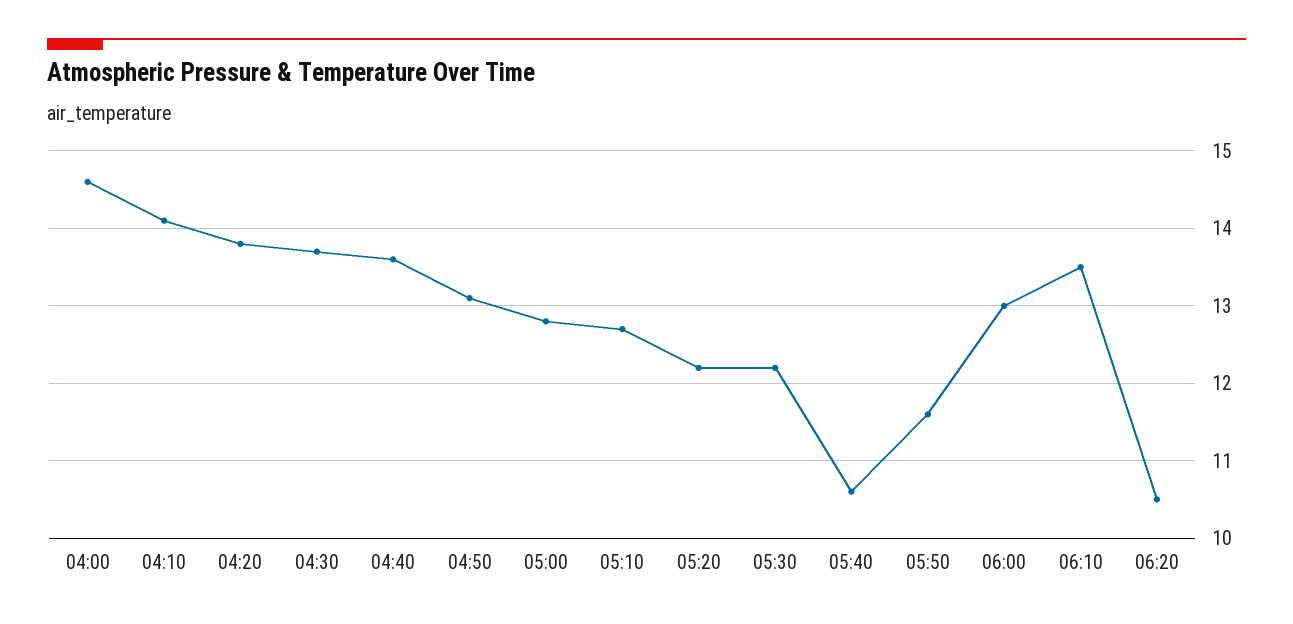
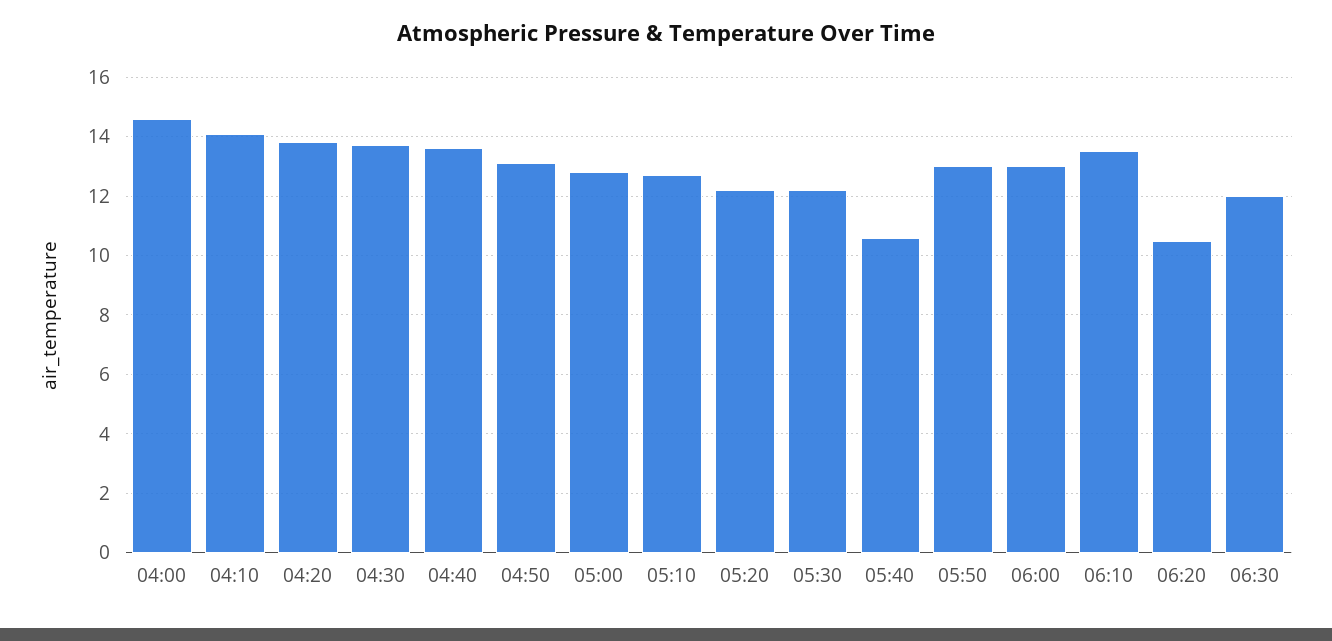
05:50: 11.6 -> 13
06:30: none -> 12

